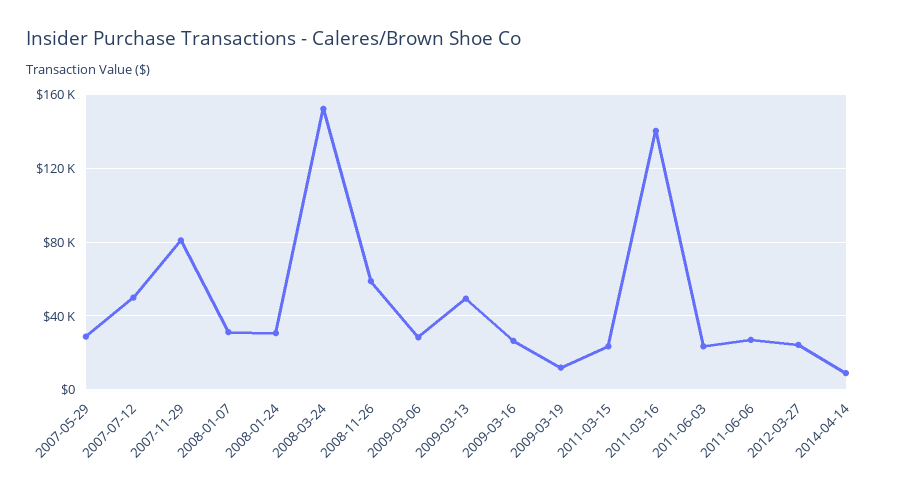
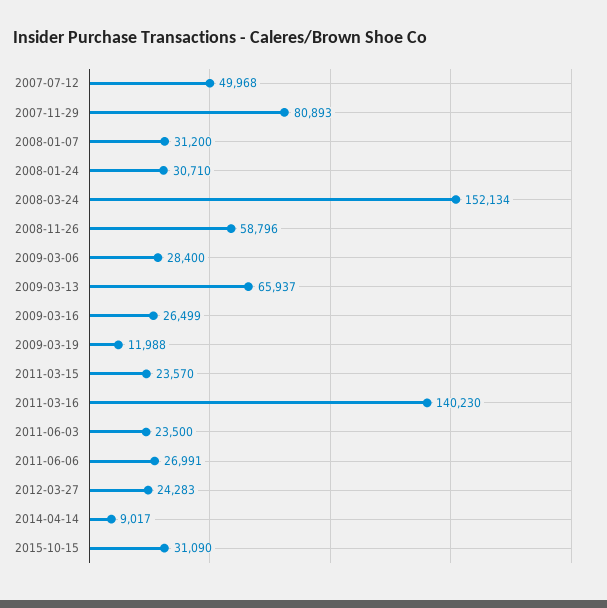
2007-05-29: 30000 -> none
2009-03-13: 50000 -> 65937
2015-10-15: none -> 31090

